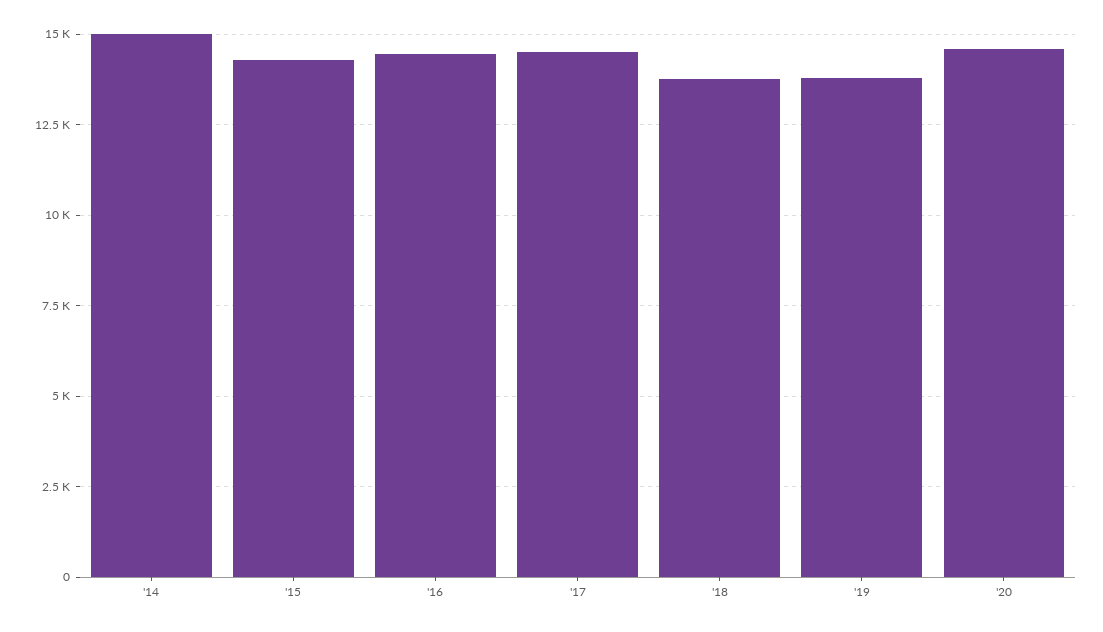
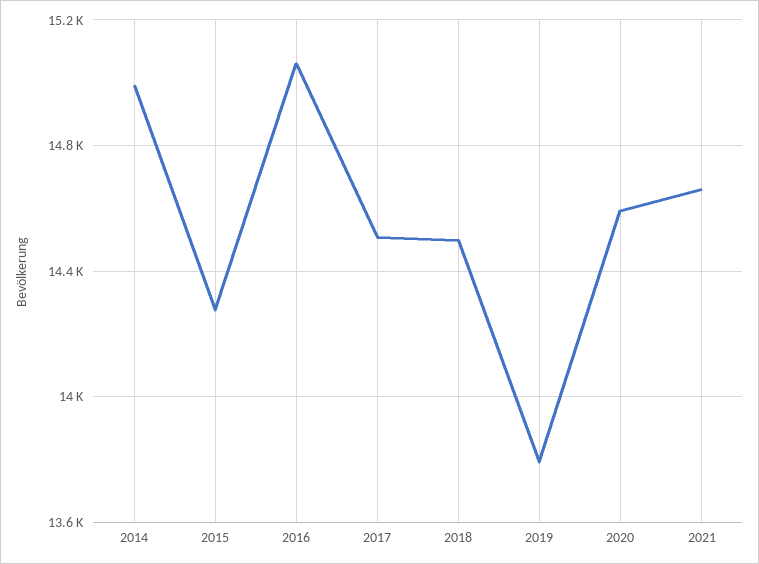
'16: 14500 -> 15050
'18: 13750 -> 14500
2021: none -> 14650

